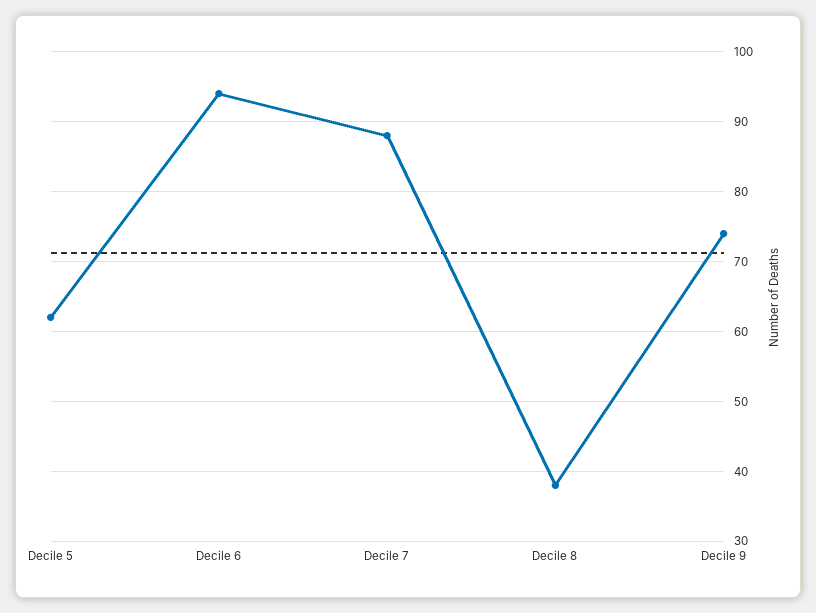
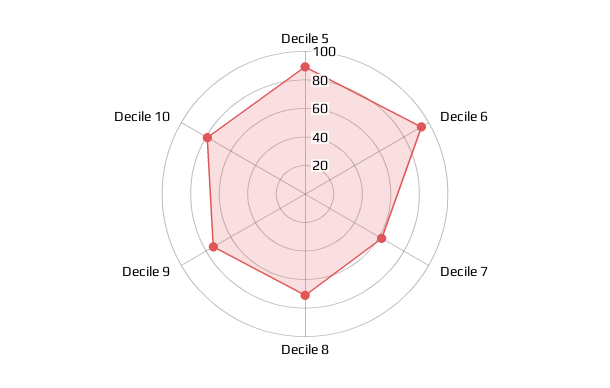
Decile 5: 62 -> 90
Decile 7: 88 -> 60
Decile 8: 38 -> 70
Decile 10: none -> 80

